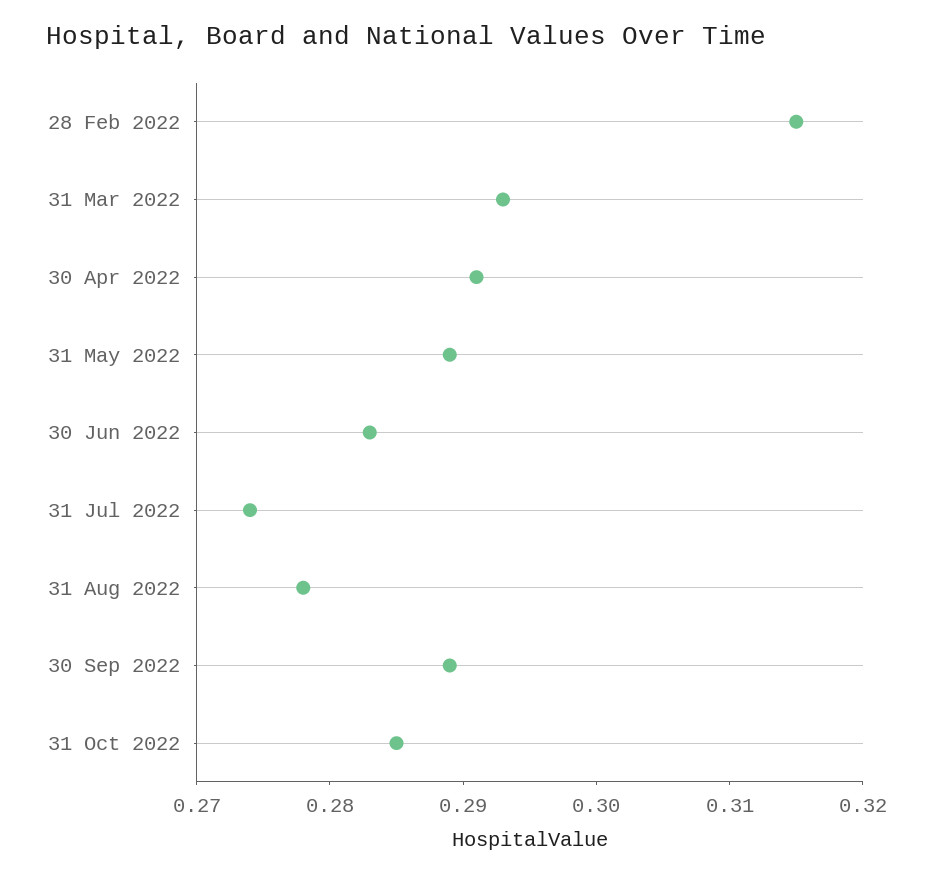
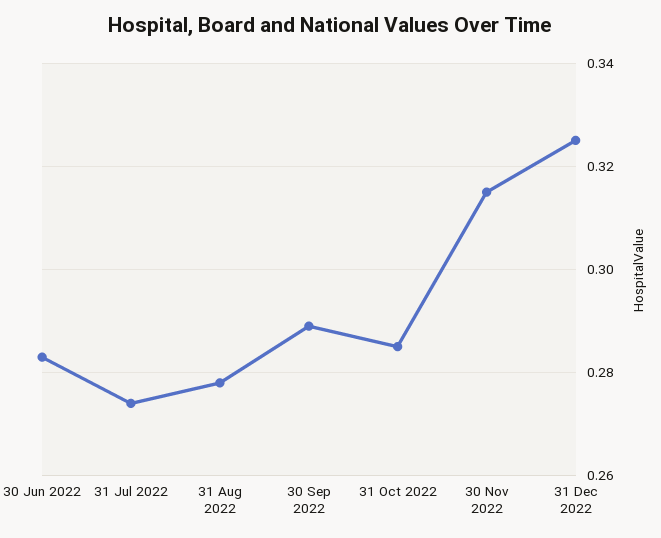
28 Feb 2022: 0.315 -> none
31 Mar 2022: 0.293 -> none
30 Apr 2022: 0.291 -> none
31 May 2022: 0.289 -> none
30 Nov 2022: none -> 0.315
31 Dec 2022: none -> 0.325

